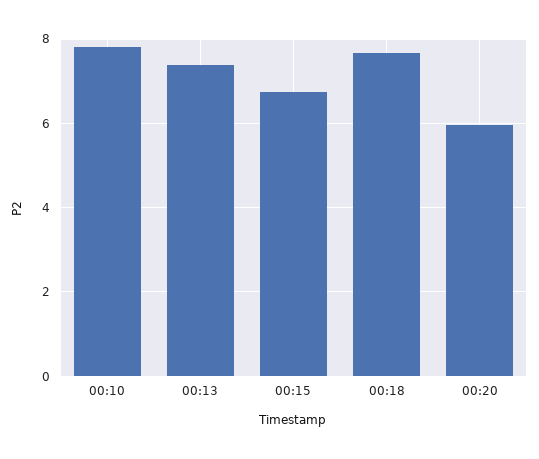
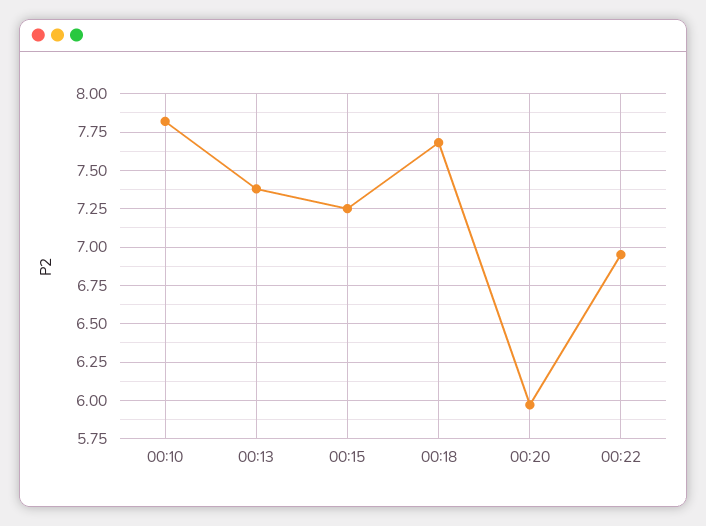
00:15: 6.8 -> 7.25
00:22: none -> 6.95

